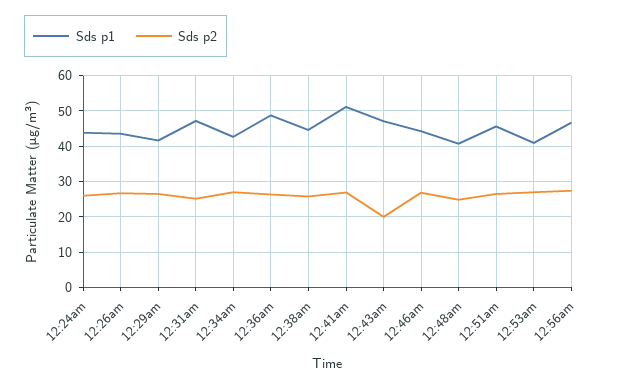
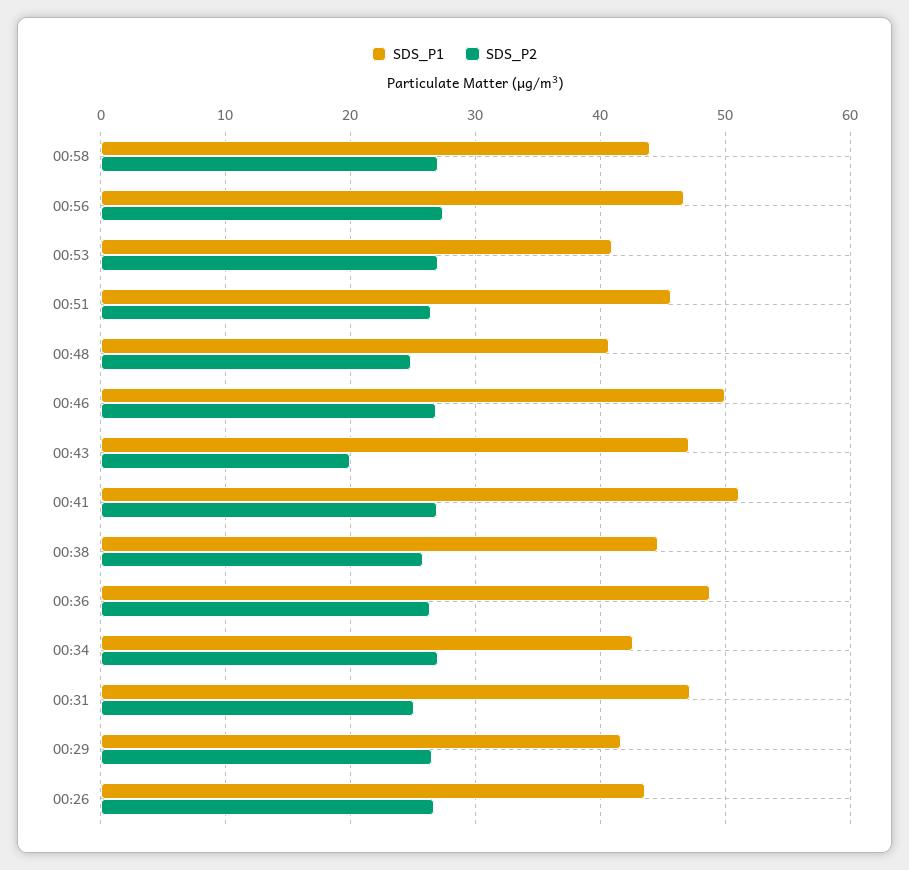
Sds p1, 12:24am: 44 -> none
Sds p2, 12:24am: 26 -> none
Sds p1, 12:46am: 44 -> 50
Sds p1, 00:58: none -> 44
Sds p2, 00:58: none -> 27

